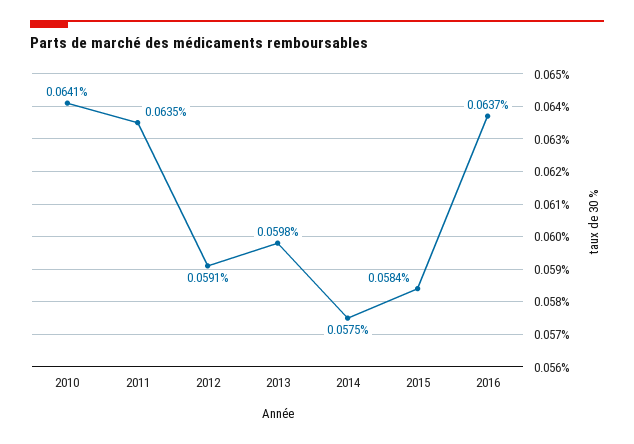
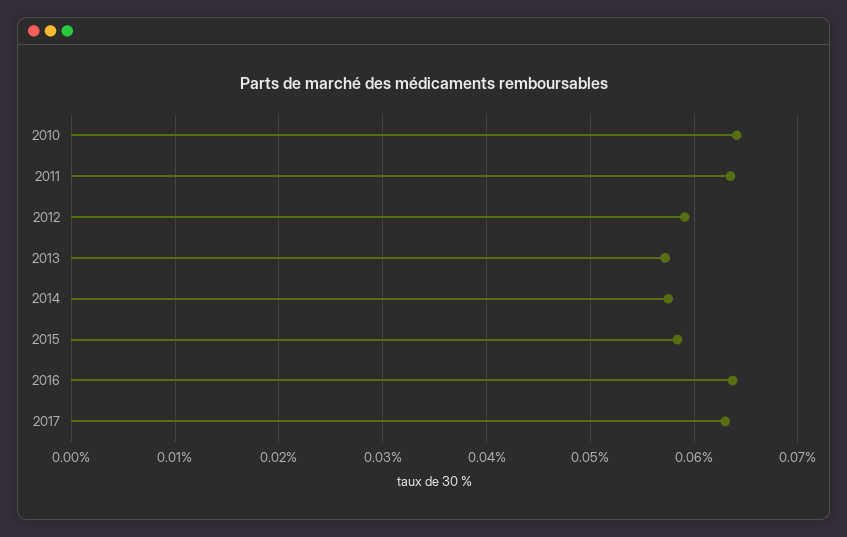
2013: 0.0598 -> 0.057
2017: none -> 0.063

